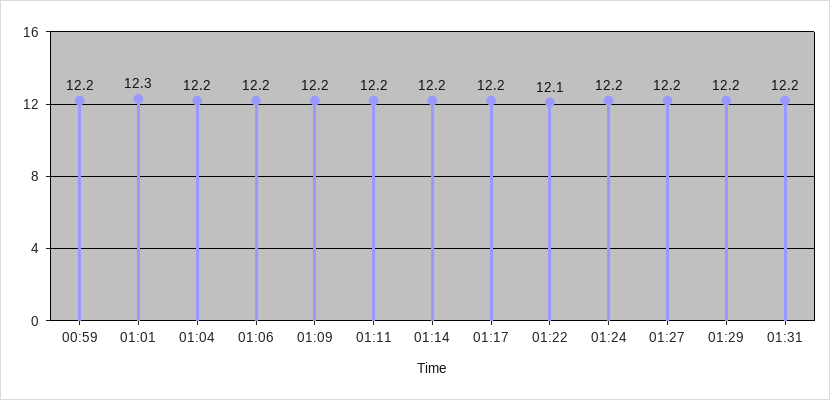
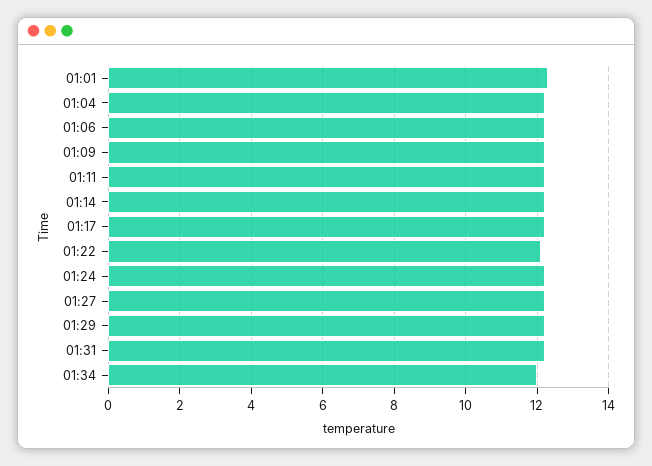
00:59: 12.2 -> none
01:34: none -> 12

